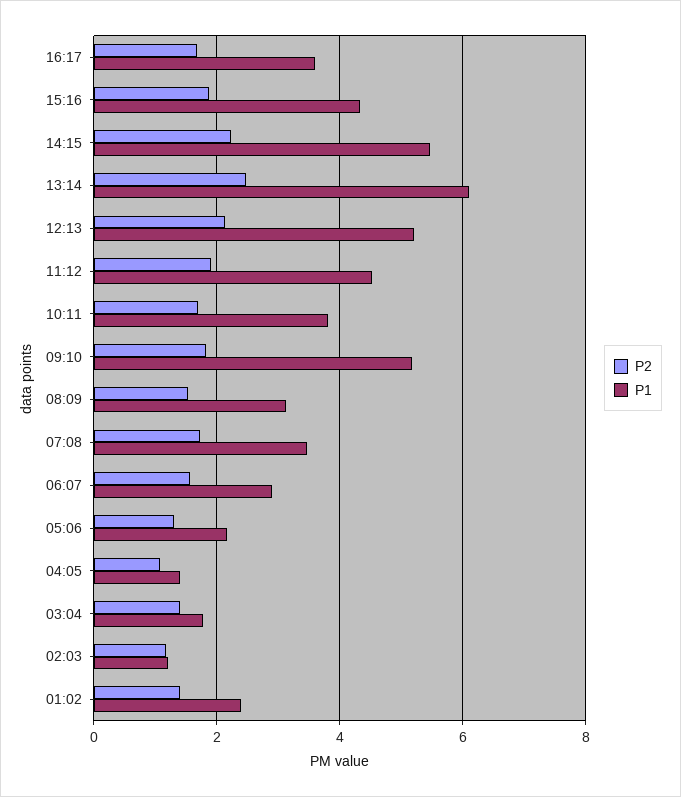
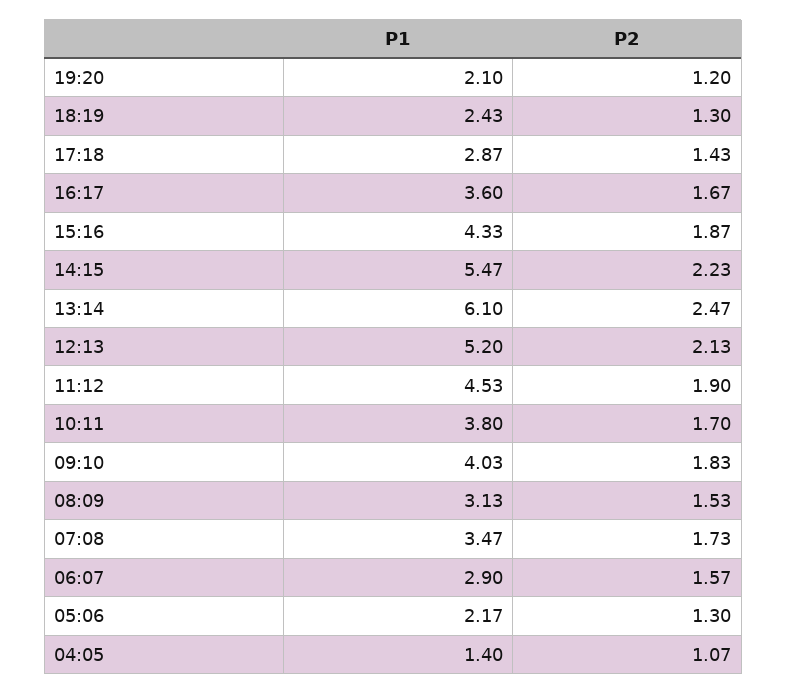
P1, 09:10: 5.2 -> 4.03
P2, 03:04: 1.4 -> none
P1, 03:04: 1.8 -> none
P2, 02:03: 1.2 -> none
P1, 02:03: 1.2 -> none
P2, 01:02: 1.4 -> none
P1, 01:02: 2.4 -> none
P1, 19:20: none -> 2.1
P2, 19:20: none -> 1.2
P1, 18:19: none -> 2.43
P2, 18:19: none -> 1.3
P1, 17:18: none -> 2.87
P2, 17:18: none -> 1.43

